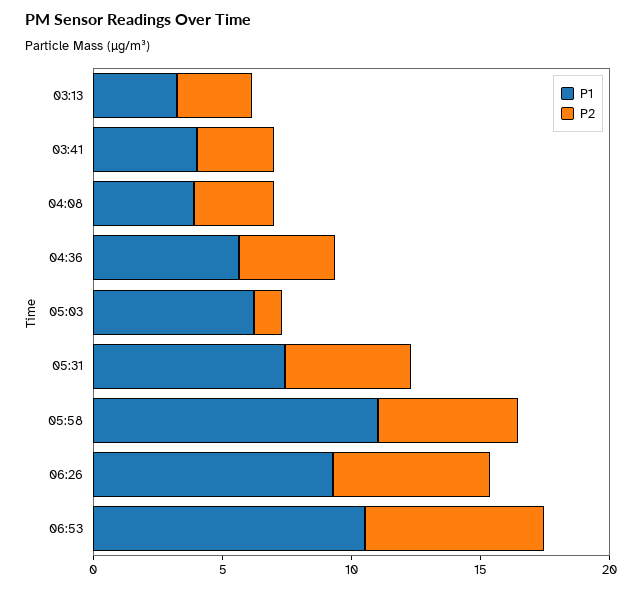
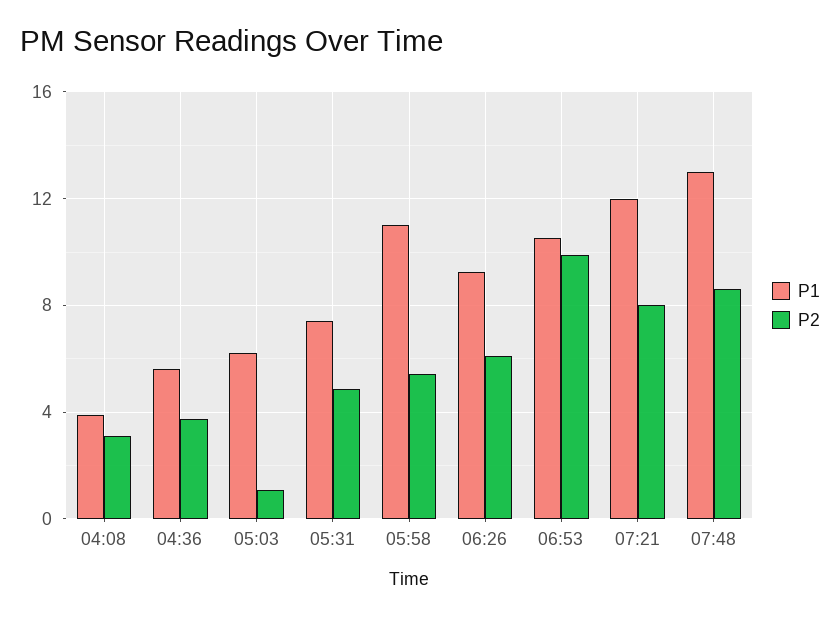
P1, 03:13: 3 -> none
P2, 03:13: 3 -> none
P1, 03:41: 4 -> none
P2, 03:41: 3 -> none
P2, 06:53: 7 -> 10
P1, 07:21: none -> 12
P2, 07:21: none -> 8
P1, 07:48: none -> 13
P2, 07:48: none -> 8.5

